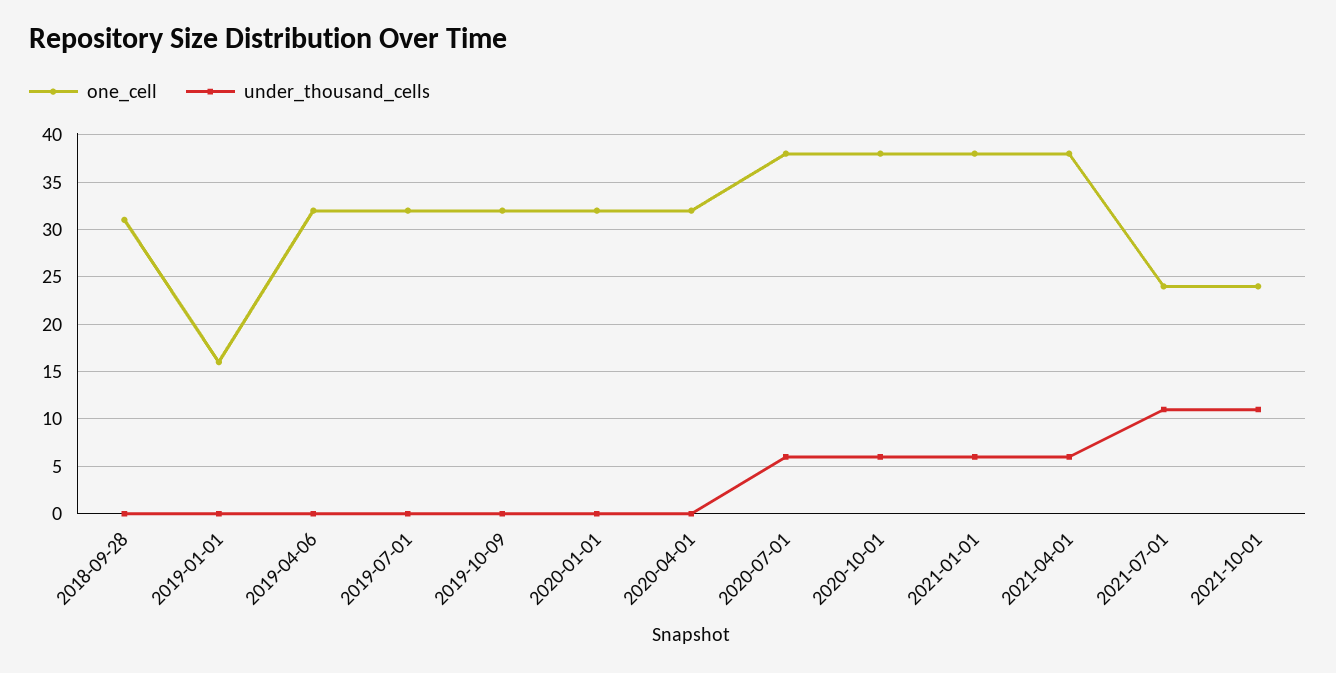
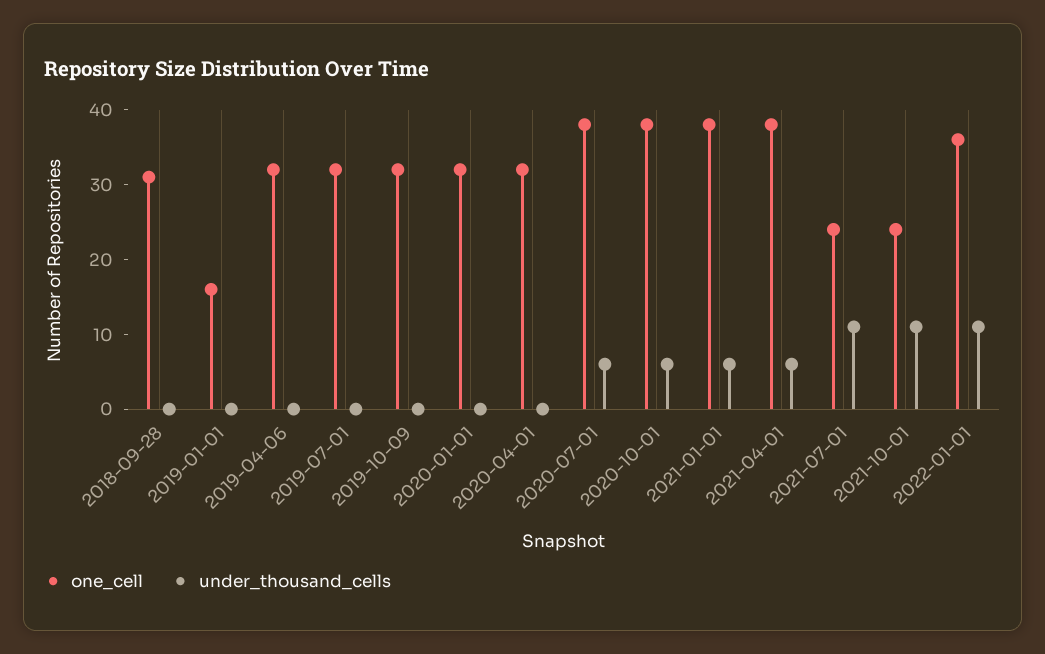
one_cell, 2022-01-01: none -> 35
under_thousand_cells, 2022-01-01: none -> 10

